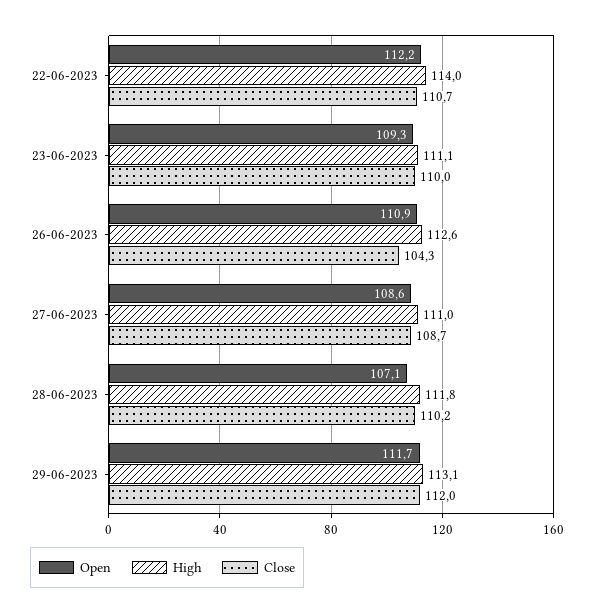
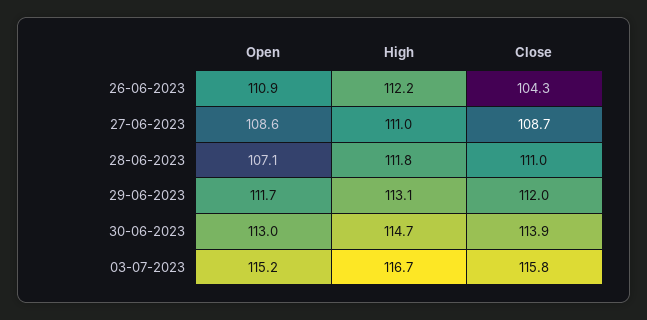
Open, 22-06-2023: 112.2 -> none
High, 22-06-2023: 114 -> none
Close, 22-06-2023: 110.7 -> none
Open, 23-06-2023: 109.3 -> none
High, 23-06-2023: 111.1 -> none
Close, 23-06-2023: 110 -> none
High, 26-06-2023: 112.6 -> 112.2
Close, 28-06-2023: 110.2 -> 111
Open, 30-06-2023: none -> 113
High, 30-06-2023: none -> 114.7
Close, 30-06-2023: none -> 113.9
Open, 03-07-2023: none -> 115.2
High, 03-07-2023: none -> 116.7
Close, 03-07-2023: none -> 115.8

